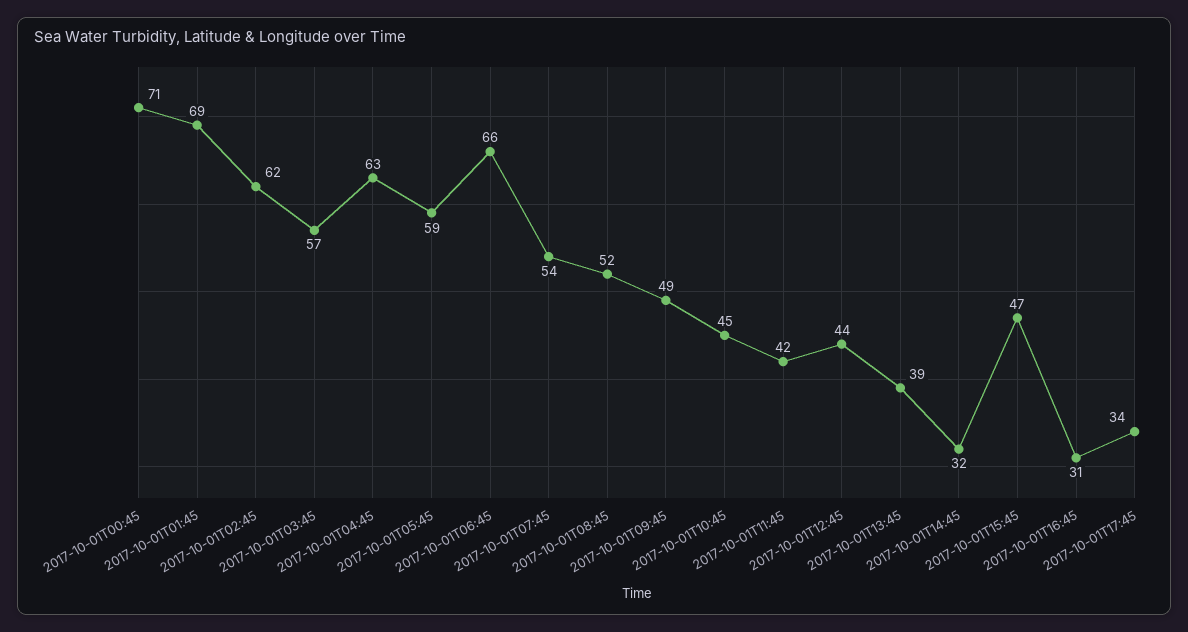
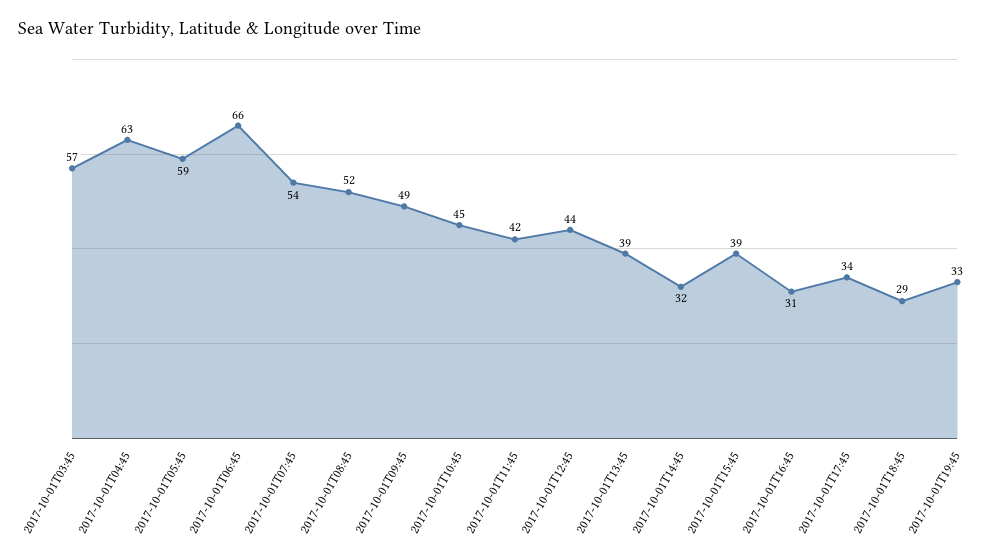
2017-10-01T00:45: 71 -> none
2017-10-01T01:45: 69 -> none
2017-10-01T02:45: 62 -> none
2017-10-01T15:45: 47 -> 39
2017-10-01T18:45: none -> 29
2017-10-01T19:45: none -> 33

